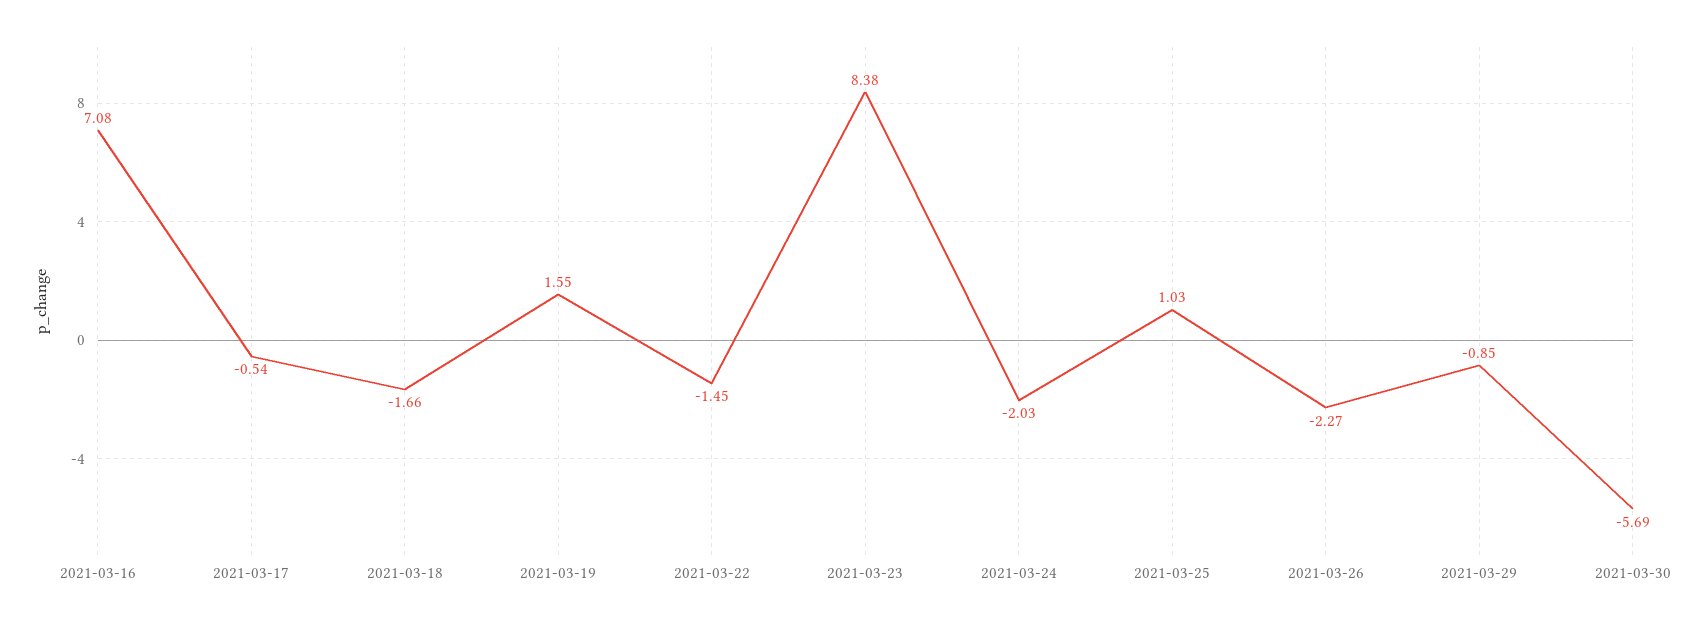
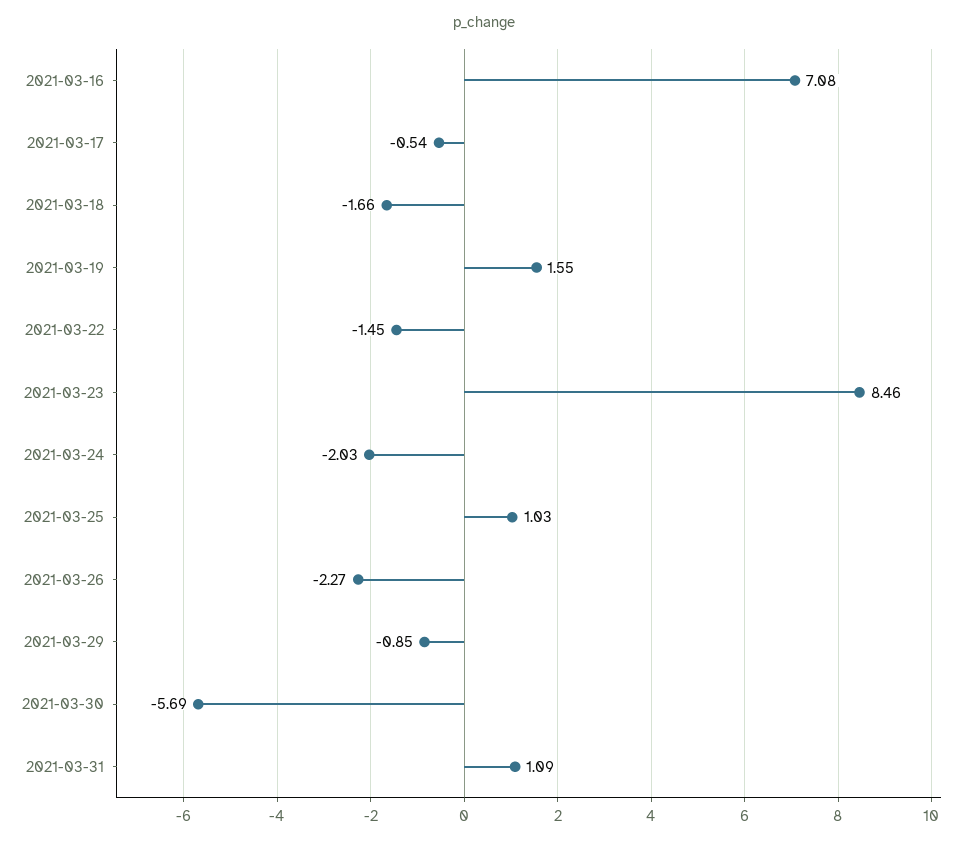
2021-03-23: 8.38 -> 8.46
2021-03-31: none -> 1.09

